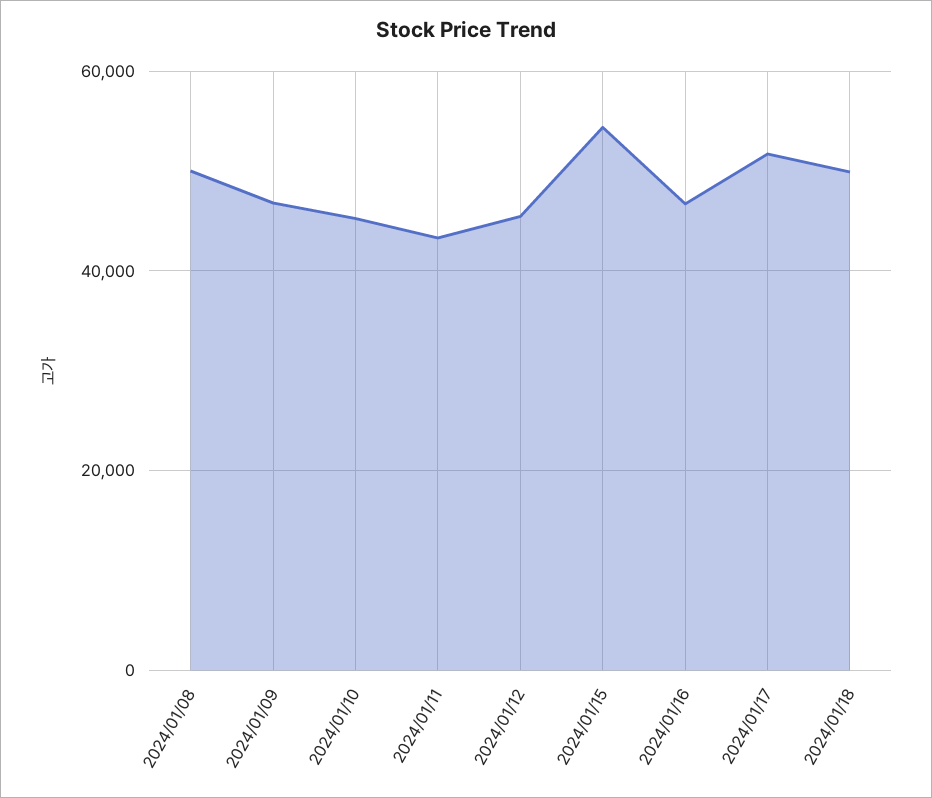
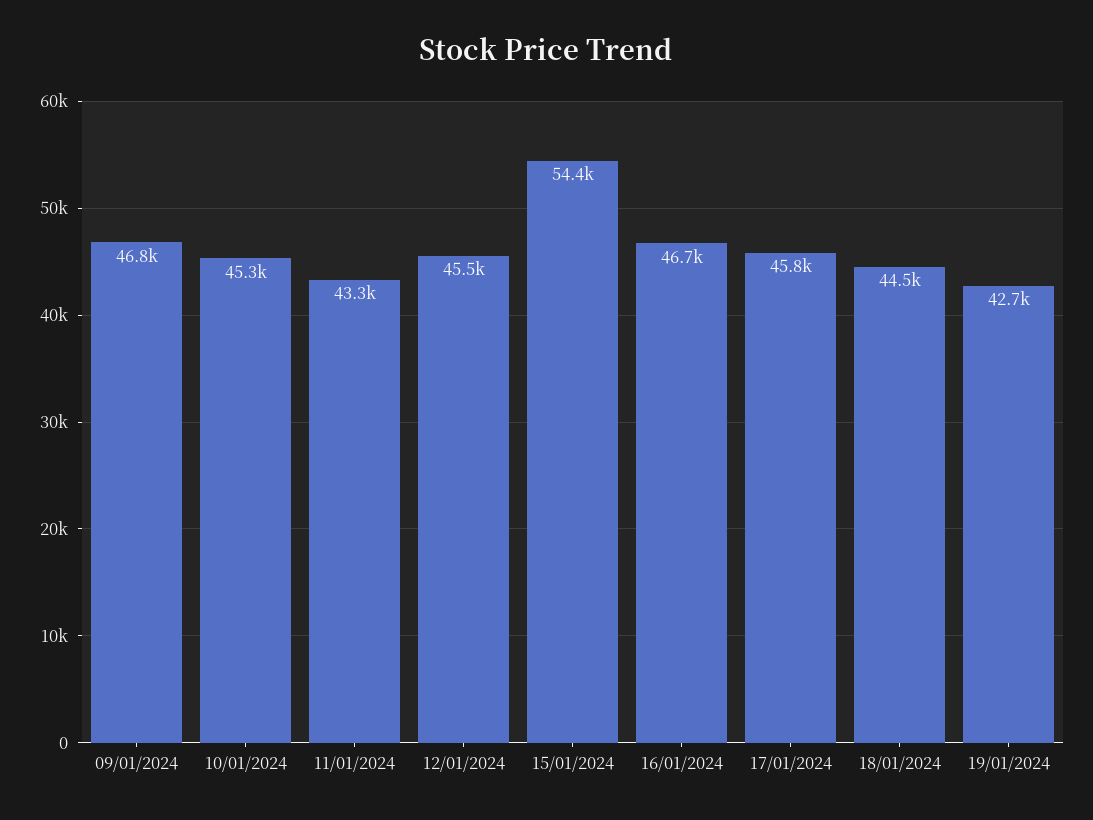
2024/01/08: 50000 -> none
2024/01/17: 52000 -> 45800
2024/01/18: 50000 -> 44500
19/01/2024: none -> 42700

